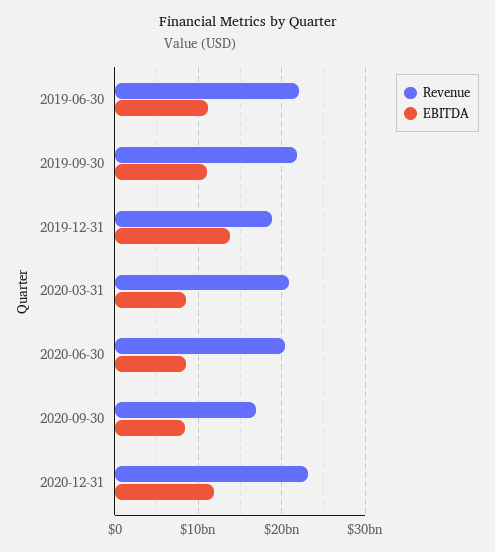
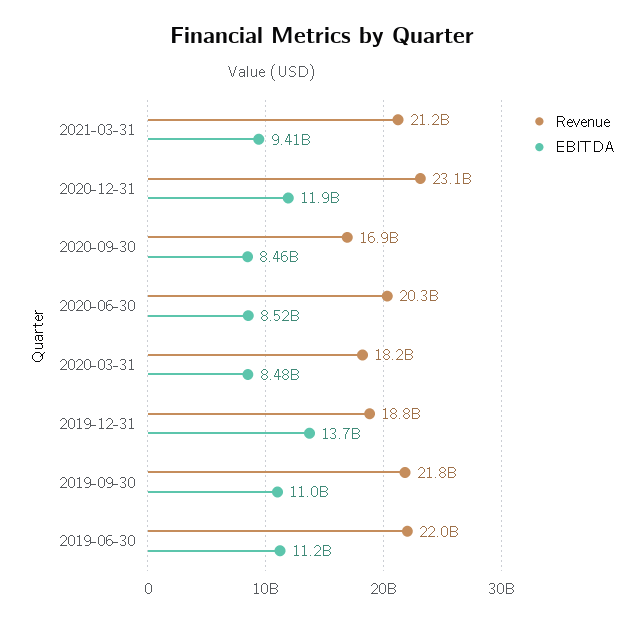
Revenue, 2020-03-31: 21000000000 -> 18200000000
Revenue, 2021-03-31: none -> 21200000000
EBITDA, 2021-03-31: none -> 9410000000

